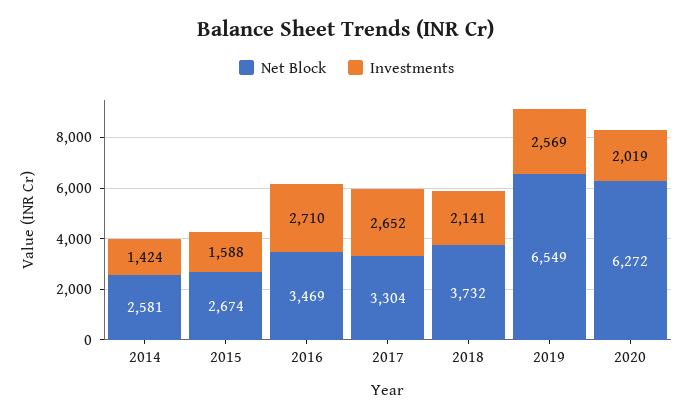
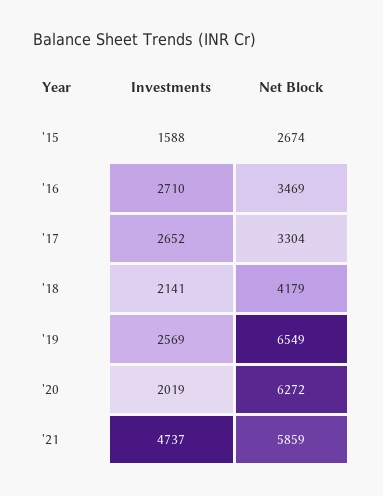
Net Block, 2014: 2581 -> none
Investments, 2014: 1424 -> none
Net Block, 2018: 3732 -> 4179
Investments, '21: none -> 4737
Net Block, '21: none -> 5859

